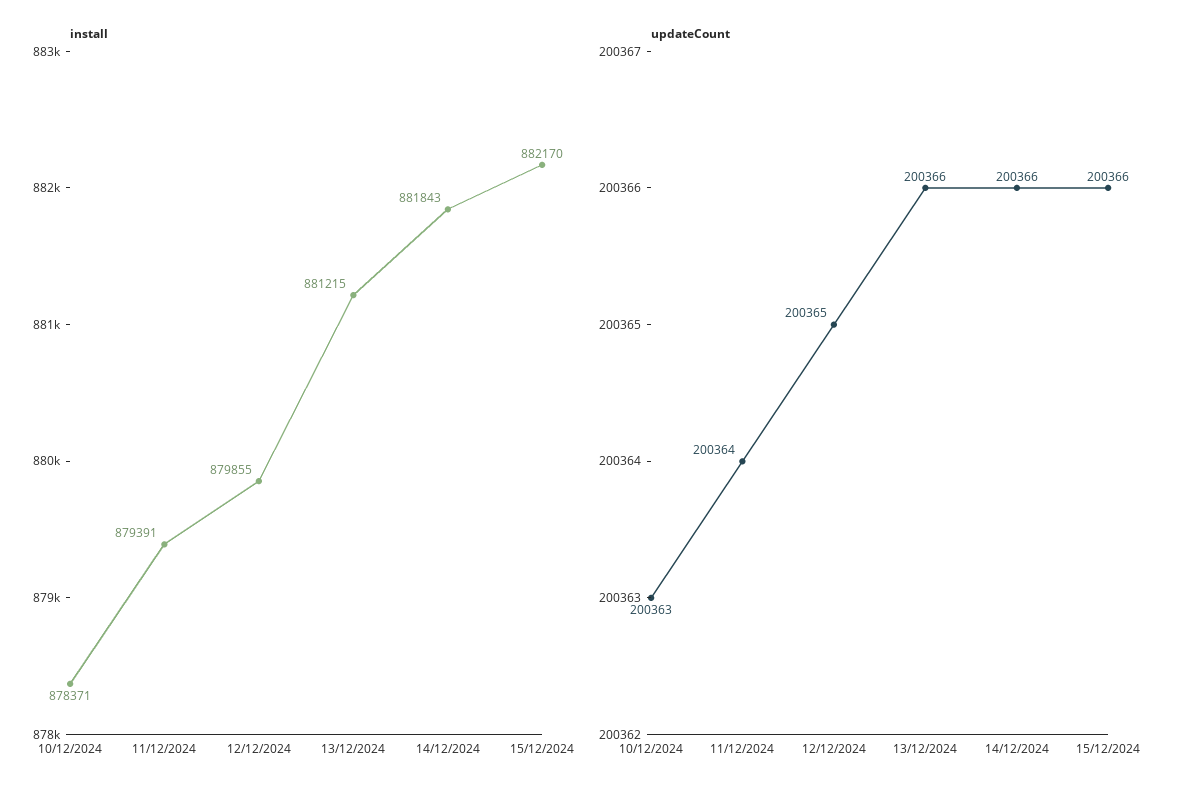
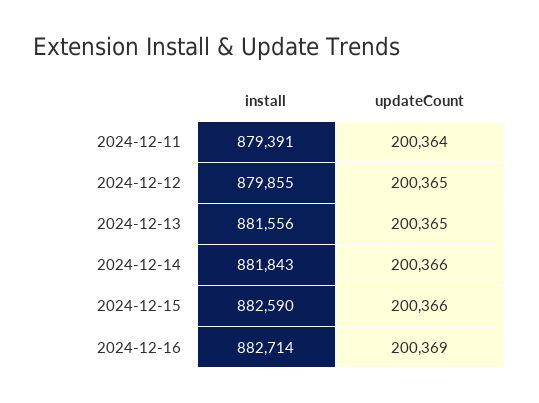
install, 10/12/2024: 878371 -> none
install, 13/12/2024: 881215 -> 881556
install, 15/12/2024: 882170 -> 882590
updateCount, 10/12/2024: 200363 -> none
updateCount, 13/12/2024: 200366 -> 200365
install, 2024-12-16: none -> 882714
updateCount, 2024-12-16: none -> 200369

